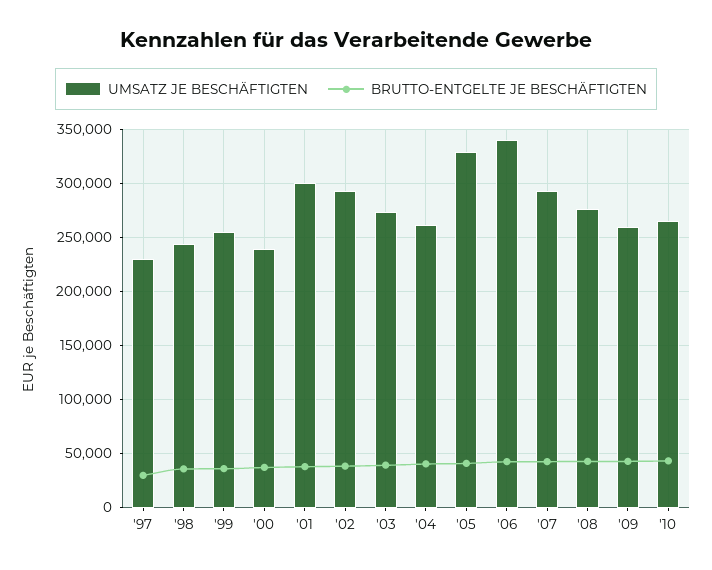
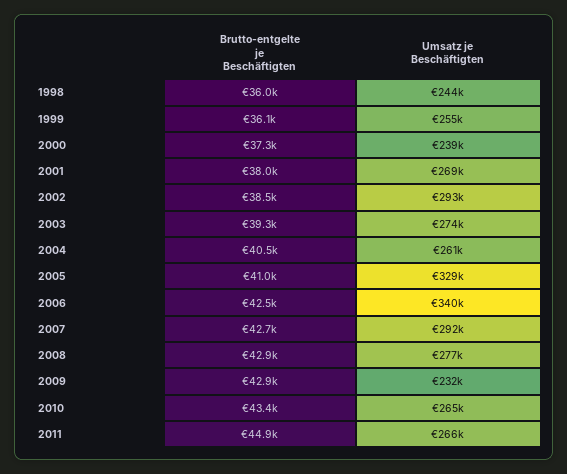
UMSATZ JE BESCHÄFTIGTEN, '97: 230000 -> none
BRUTTO-ENTGELTE JE BESCHÄFTIGTEN, '97: 30000 -> none
UMSATZ JE BESCHÄFTIGTEN, '01: 300000 -> 269000
UMSATZ JE BESCHÄFTIGTEN, '09: 260000 -> 232000
BRUTTO-ENTGELTE JE BESCHÄFTIGTEN, 2011: none -> 44900
UMSATZ JE BESCHÄFTIGTEN, 2011: none -> 266000

